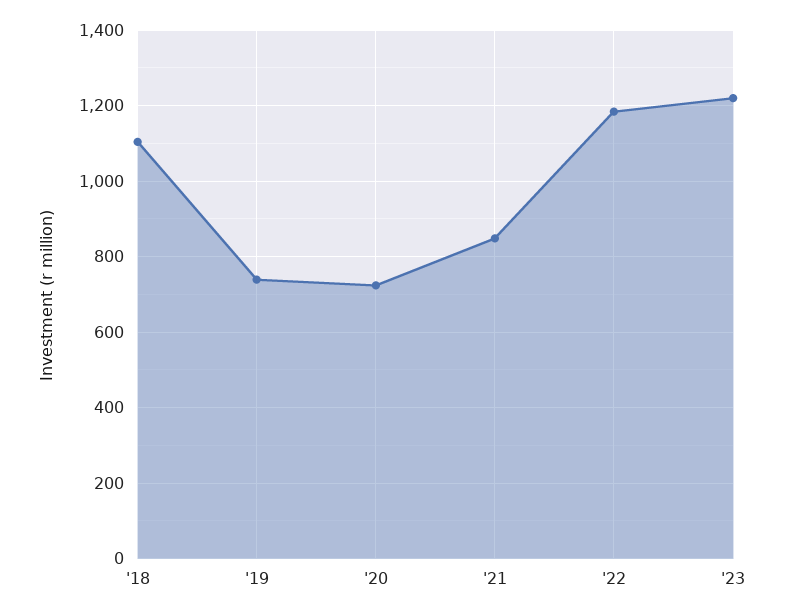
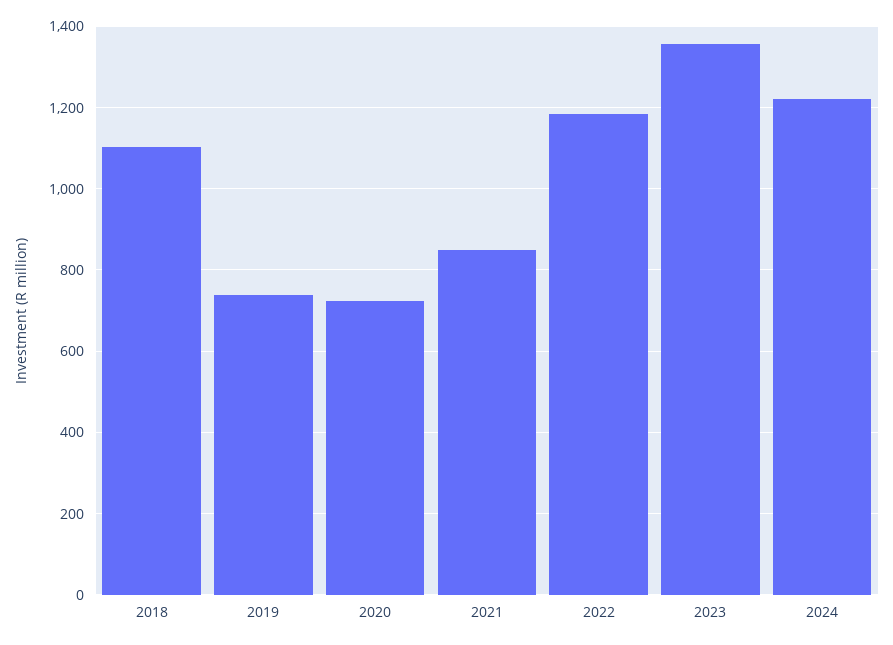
'23: 1220 -> 1360
2024: none -> 1220

